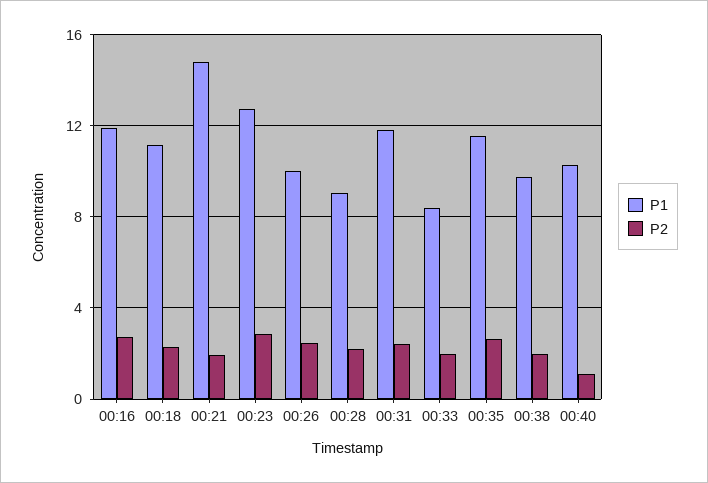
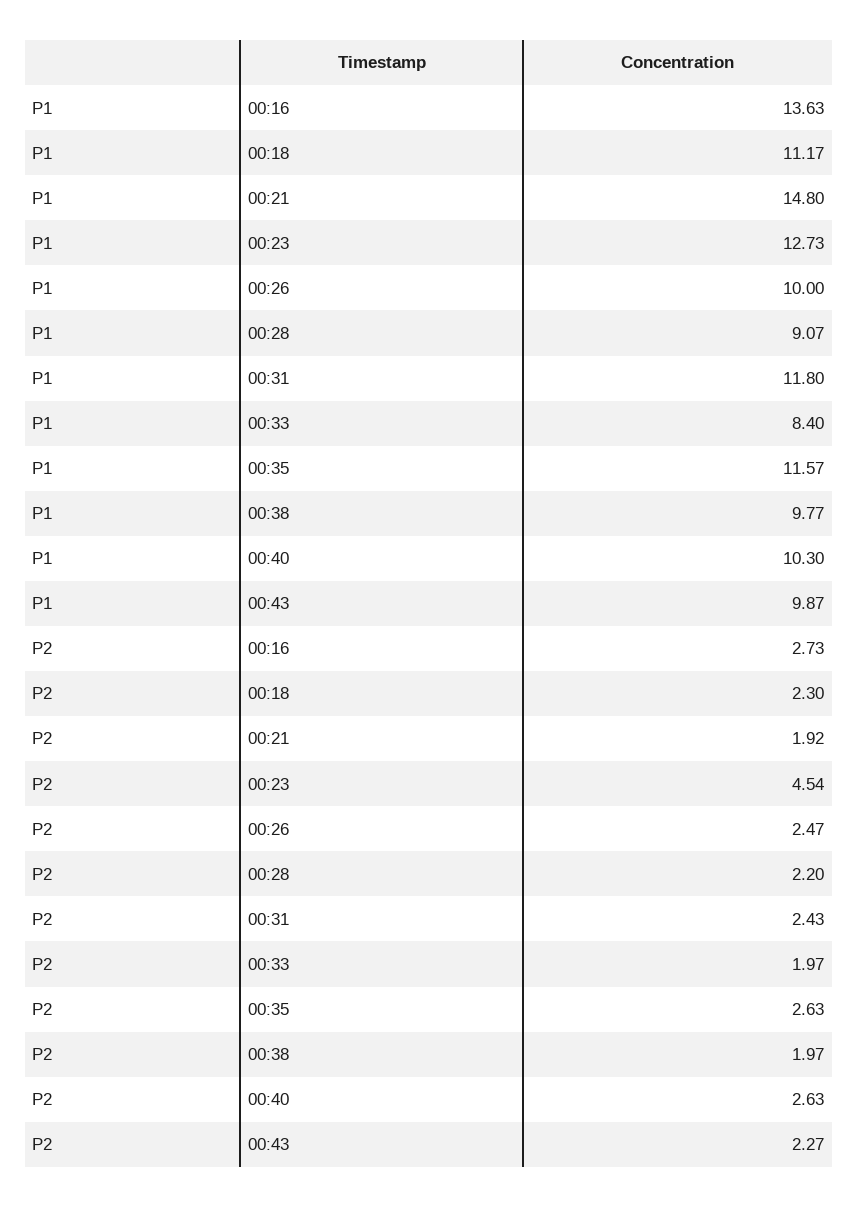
P1, 00:16: 12 -> 13.63
P2, 00:23: 3 -> 4.54
P2, 00:40: 1 -> 2.63
P1, 00:43: none -> 9.87
P2, 00:43: none -> 2.27

